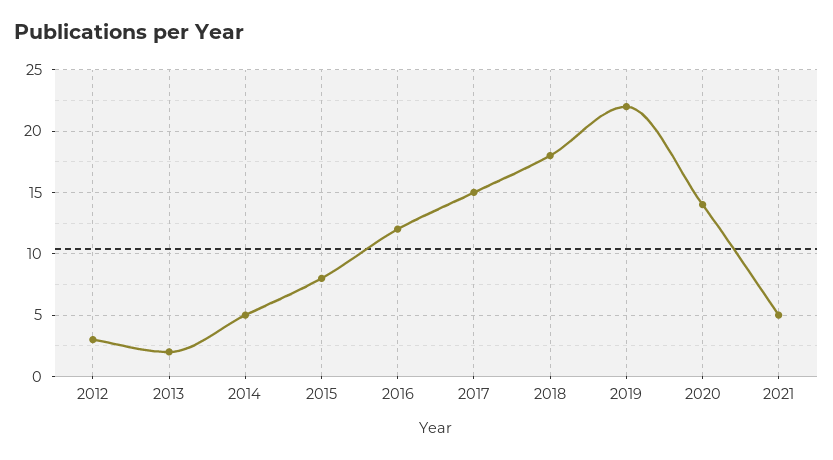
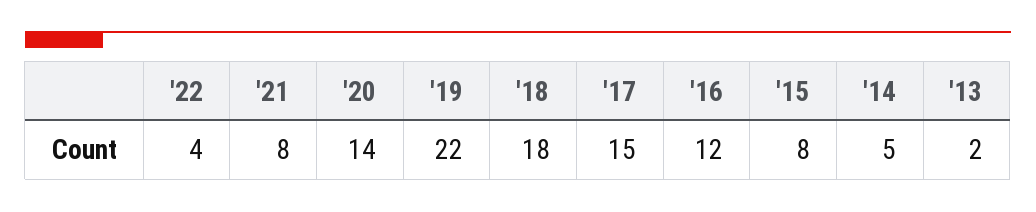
2012: 3 -> none
2021: 5 -> 8
'22: none -> 4

